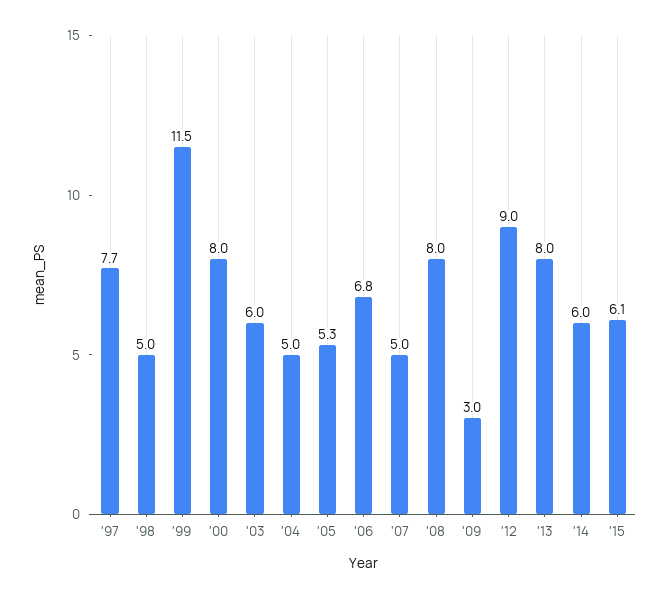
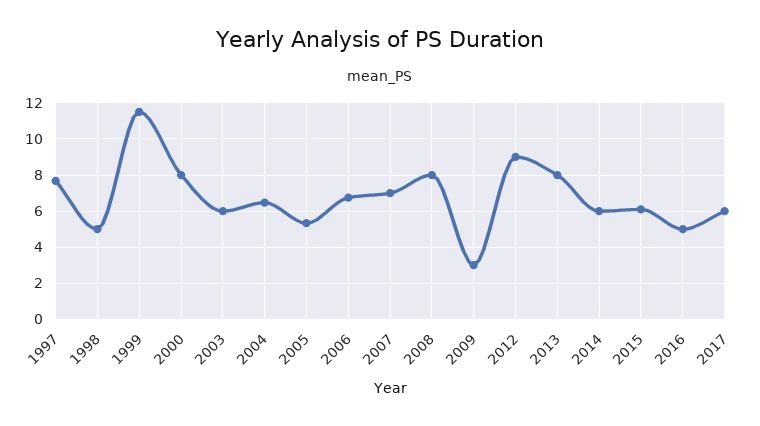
'04: 5 -> 6.5
'07: 5 -> 7
2016: none -> 5
2017: none -> 6

